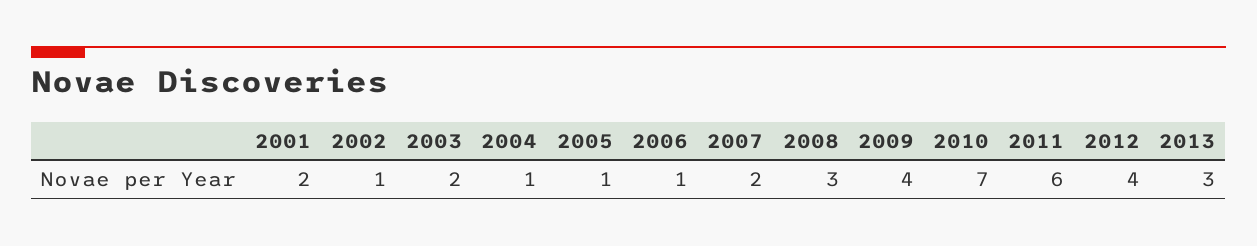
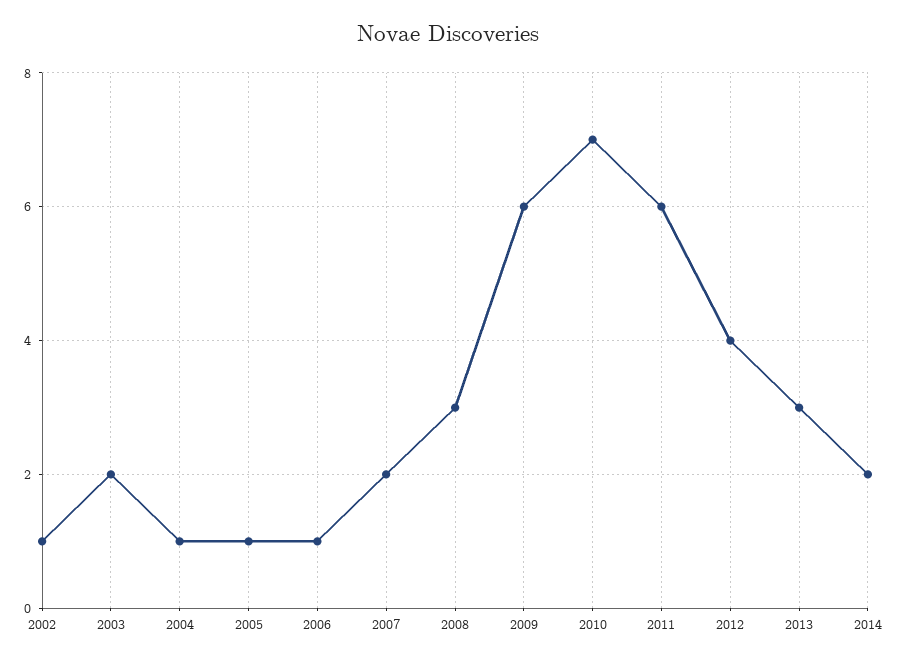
2001: 2 -> none
2009: 4 -> 6
2014: none -> 2

